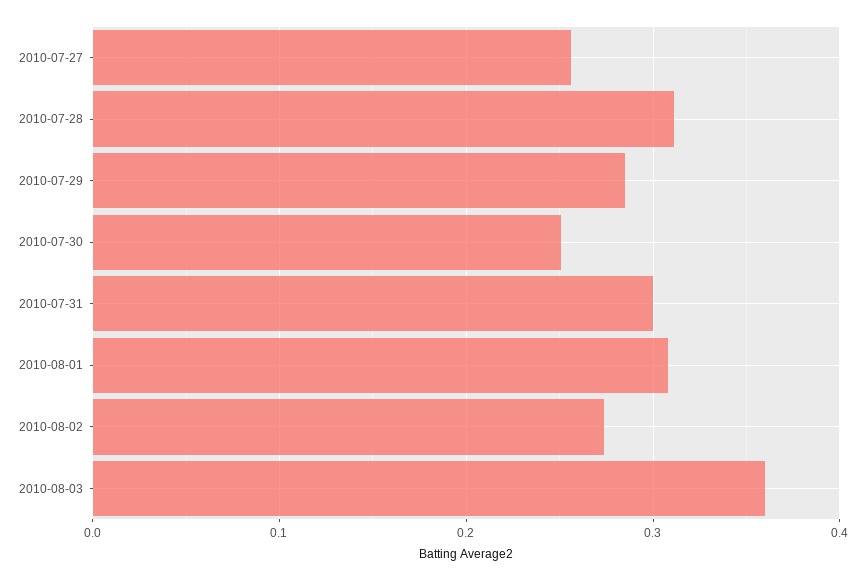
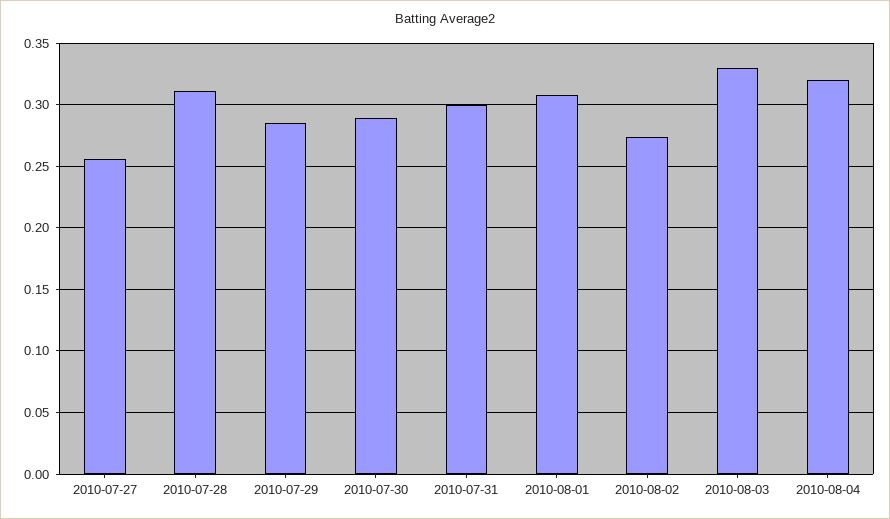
2010-07-30: 0.25 -> 0.29
2010-08-03: 0.36 -> 0.33
2010-08-04: none -> 0.32

